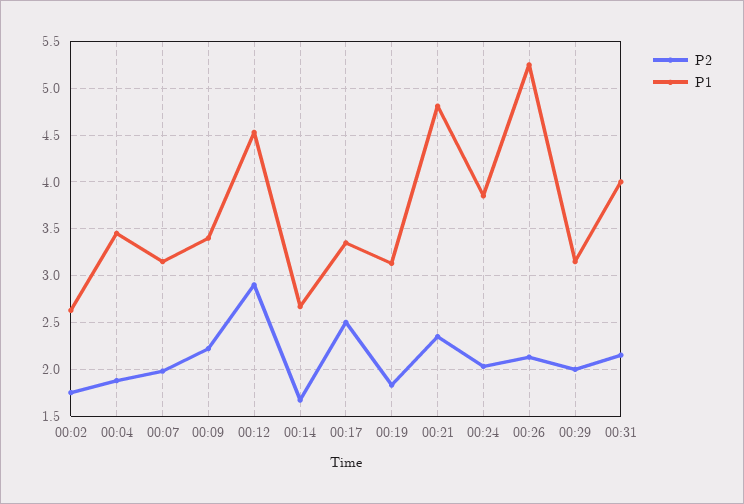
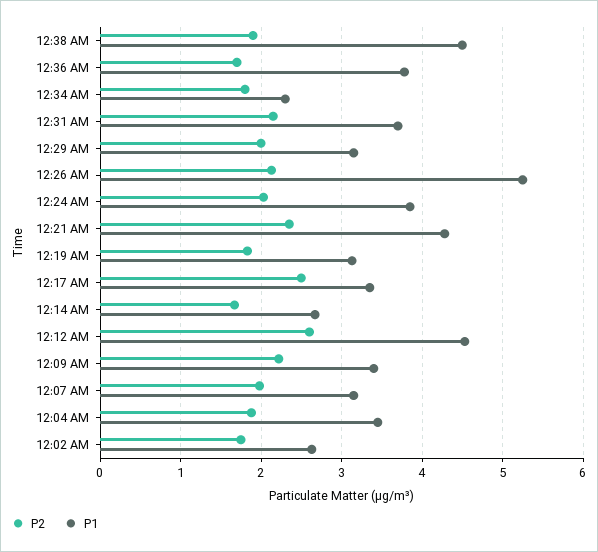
P2, 00:12: 2.9 -> 2.6
P1, 00:21: 4.8 -> 4.3
P1, 00:31: 4 -> 3.7
P2, 12:38 AM: none -> 1.9
P1, 12:38 AM: none -> 4.5
P2, 12:36 AM: none -> 1.7
P1, 12:36 AM: none -> 3.8
P2, 12:34 AM: none -> 1.8
P1, 12:34 AM: none -> 2.3

